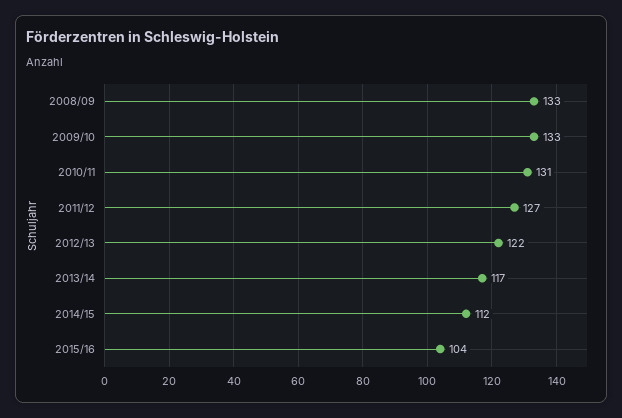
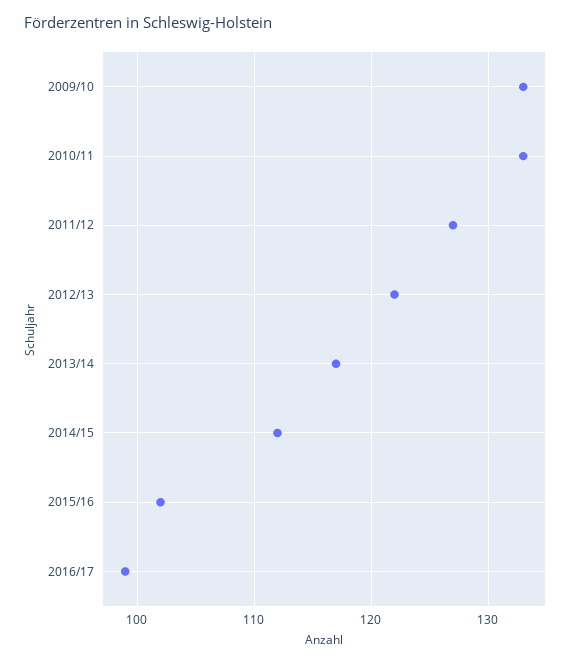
2008/09: 133 -> none
2010/11: 131 -> 133
2015/16: 104 -> 102
2016/17: none -> 99

